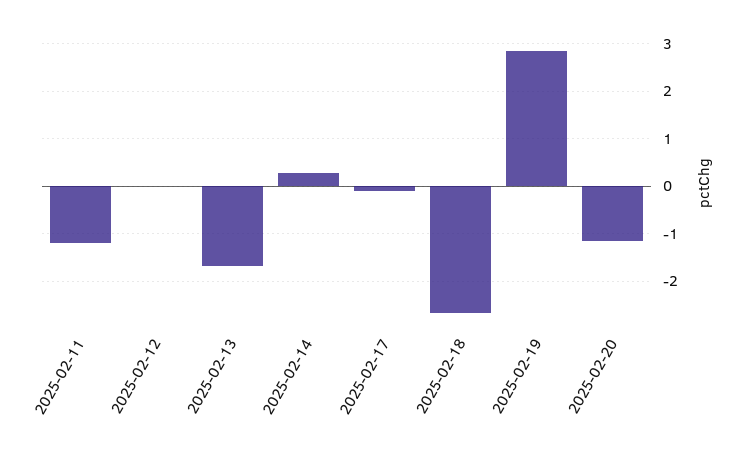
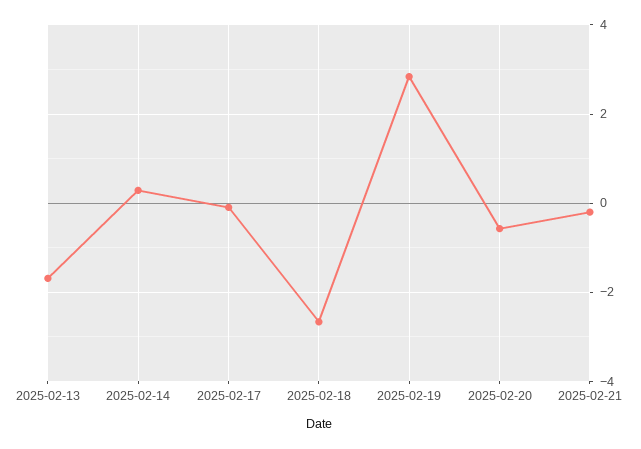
2025-02-11: -1.2 -> none
2025-02-12: 0 -> none
2025-02-20: -1.2 -> -0.6
2025-02-21: none -> -0.2

